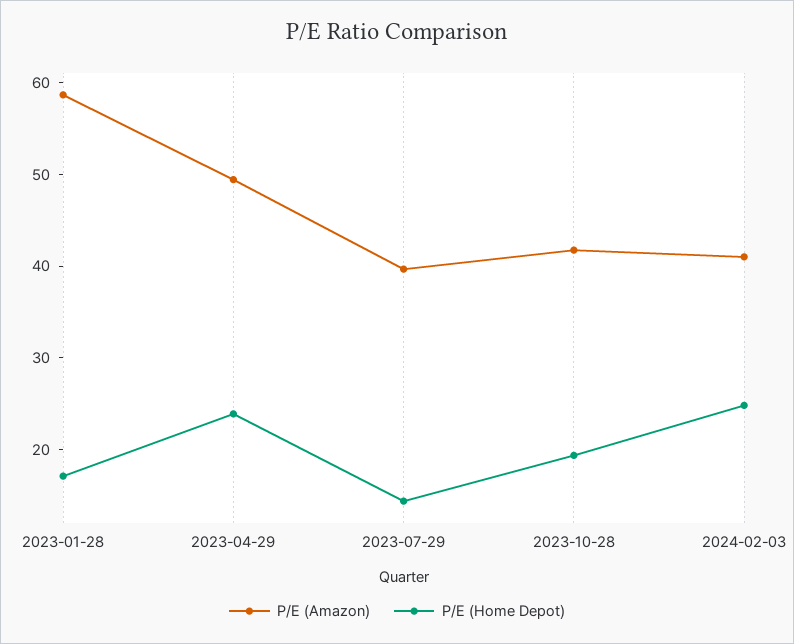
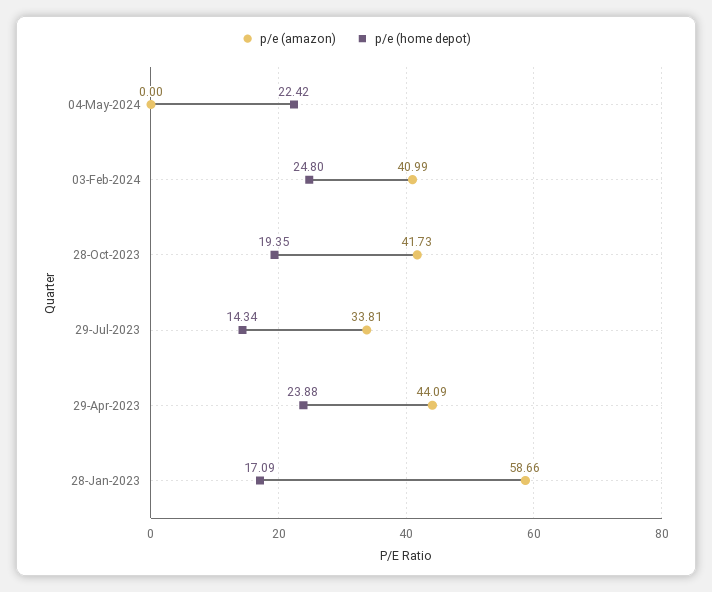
P/E (Amazon), 2023-04-29: 50 -> 44.09
P/E (Amazon), 2023-07-29: 40 -> 33.81
P/E (Amazon), 04-May-2024: none -> 0
P/E (Home Depot), 04-May-2024: none -> 22.42

